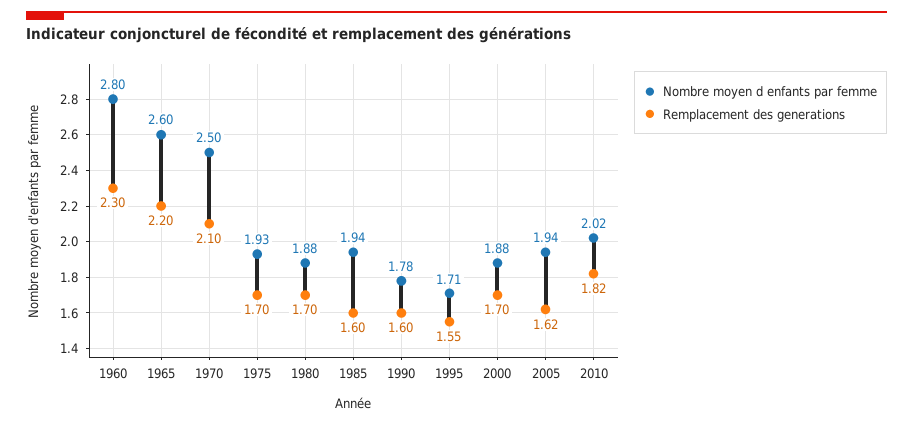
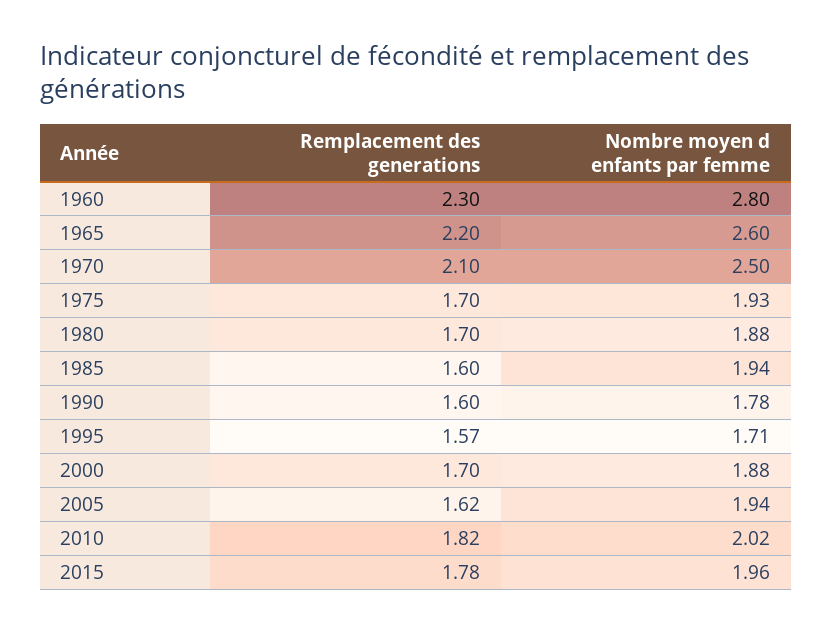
Remplacement des generations, 1995: 1.55 -> 1.57
Remplacement des generations, 2015: none -> 1.78
Nombre moyen d enfants par femme, 2015: none -> 1.96

